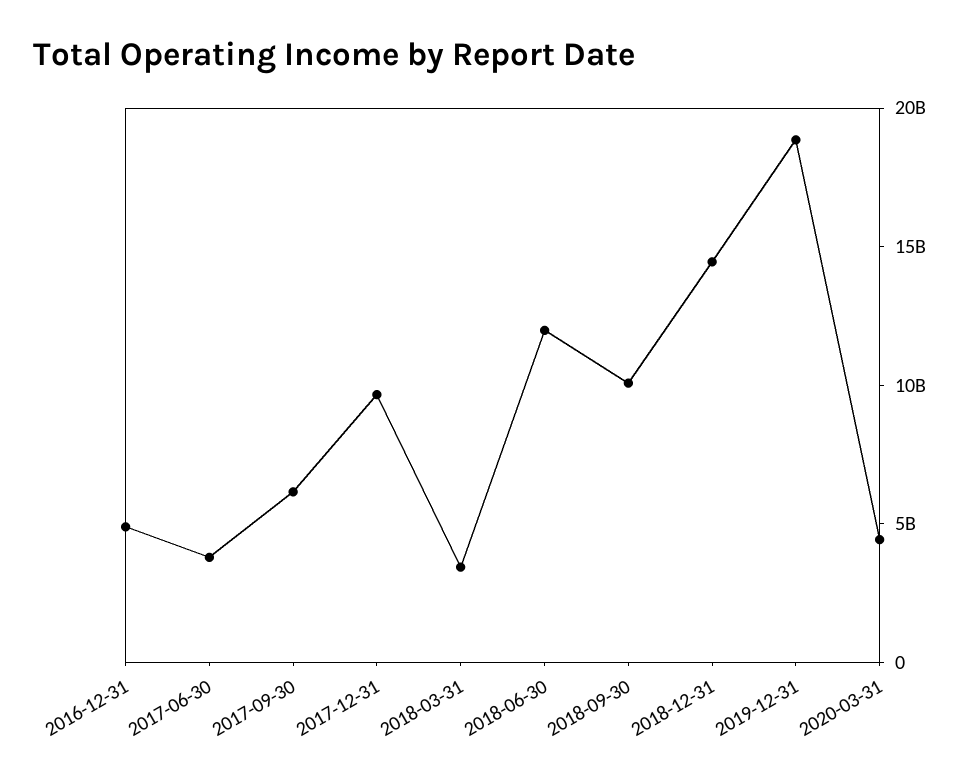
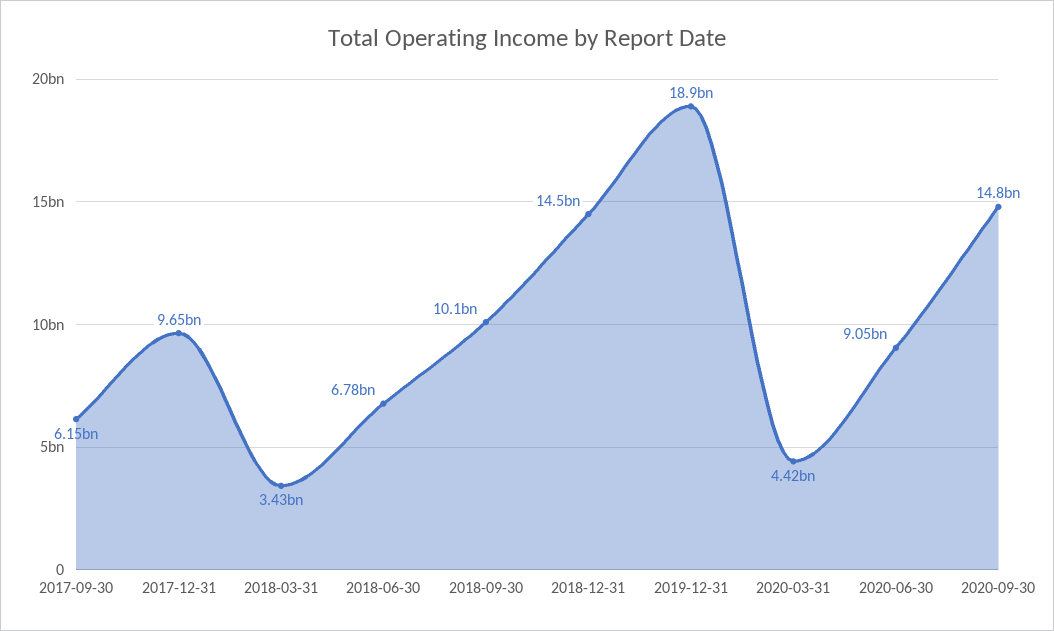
2016-12-31: 5000000000 -> none
2017-06-30: 4000000000 -> none
2018-06-30: 12000000000 -> 6780000000
2020-06-30: none -> 9050000000
2020-09-30: none -> 14800000000

